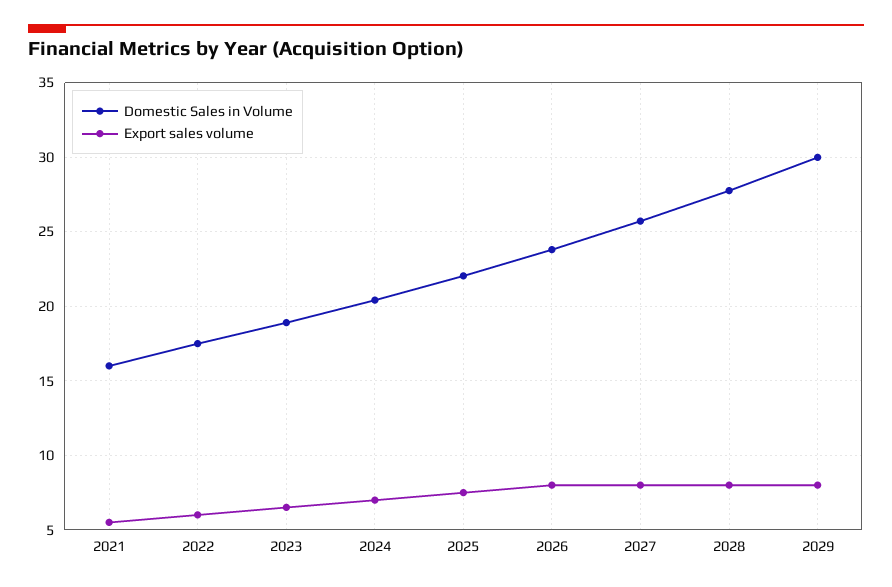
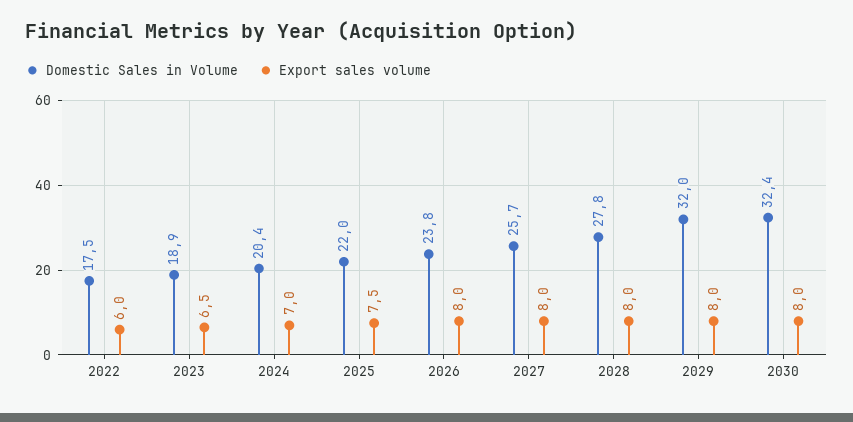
Domestic Sales in Volume, 2021: 16 -> none
Export sales volume, 2021: 5.5 -> none
Domestic Sales in Volume, 2029: 30 -> 32
Domestic Sales in Volume, 2030: none -> 32.4
Export sales volume, 2030: none -> 8

